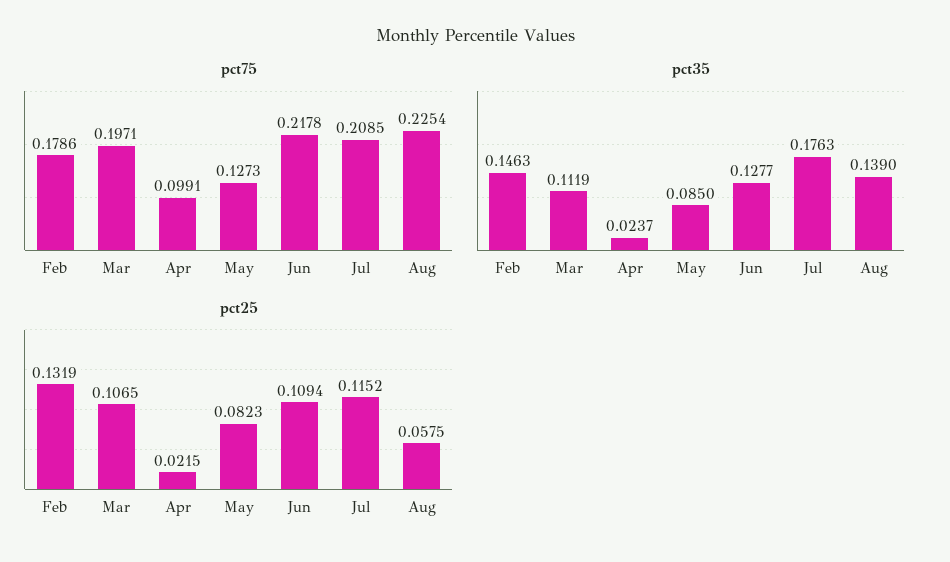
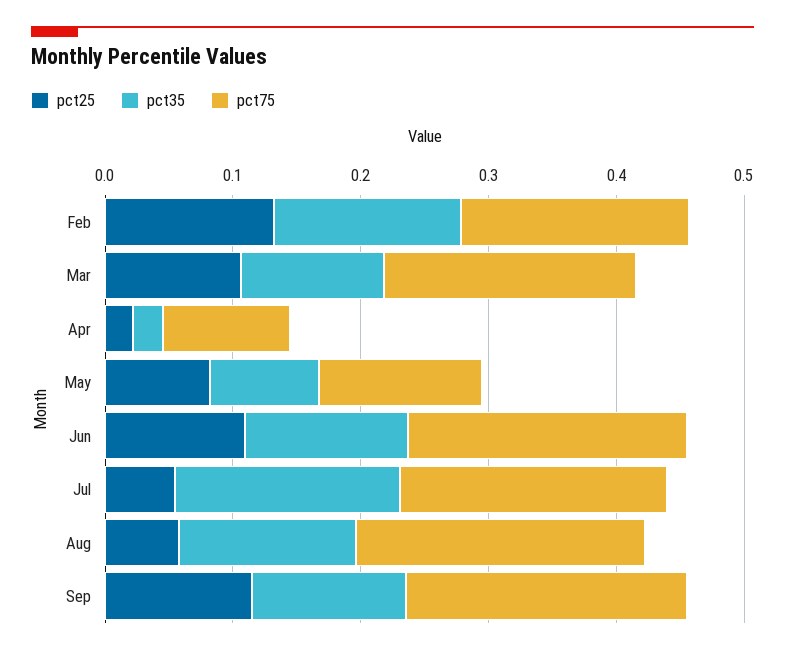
pct25, Jul: 0.1152 -> 0.06
pct25, Sep: none -> 0.12
pct35, Sep: none -> 0.12
pct75, Sep: none -> 0.22

